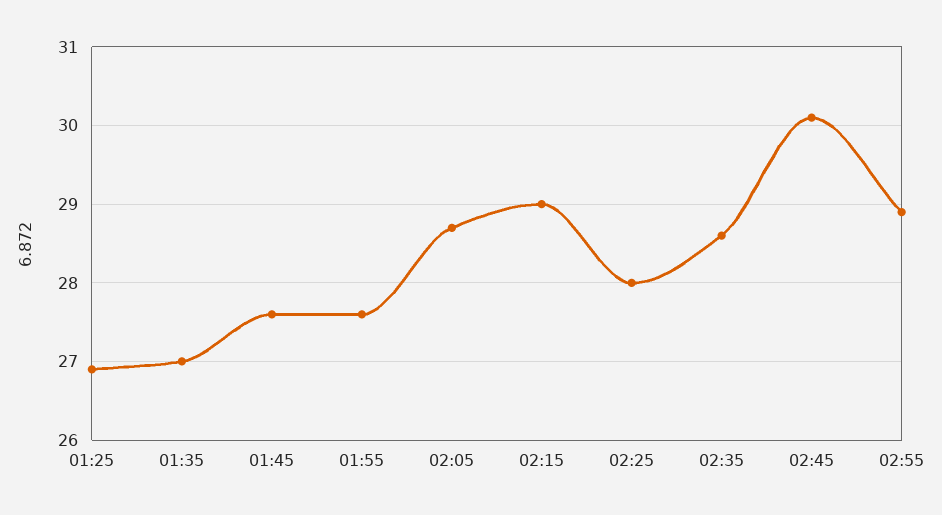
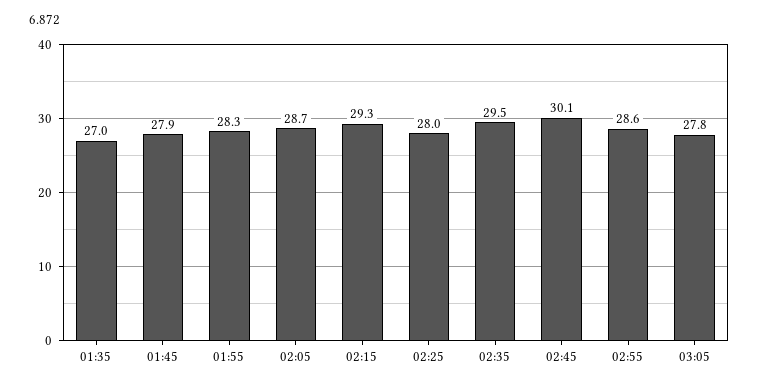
01:25: 26.9 -> none
01:45: 27.6 -> 27.9
01:55: 27.6 -> 28.3
02:15: 29 -> 29.3
02:35: 28.6 -> 29.5
02:55: 28.9 -> 28.6
03:05: none -> 27.8

